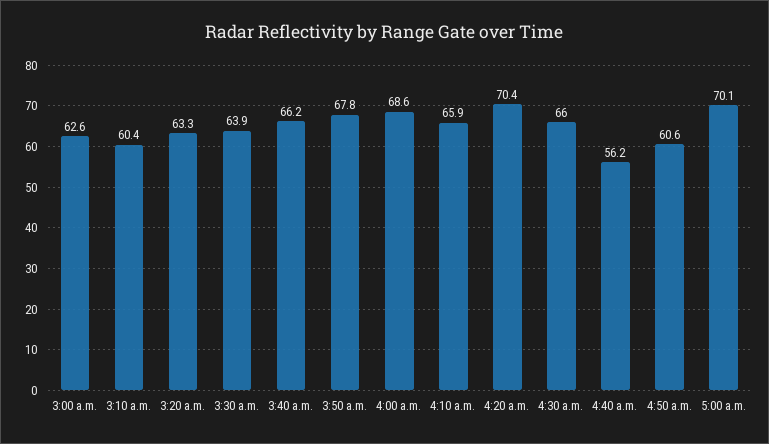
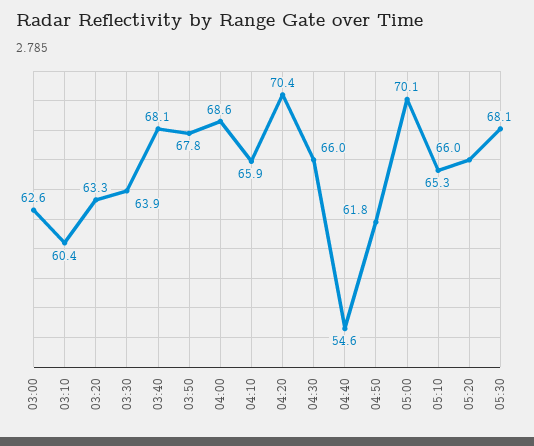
3:40 a.m.: 66.2 -> 68.1
4:40 a.m.: 56.2 -> 54.6
4:50 a.m.: 60.6 -> 61.8
05:10: none -> 65.3
05:20: none -> 66
05:30: none -> 68.1

